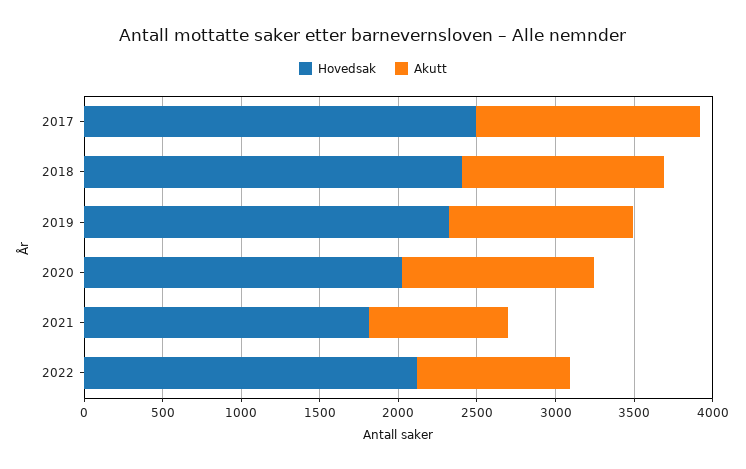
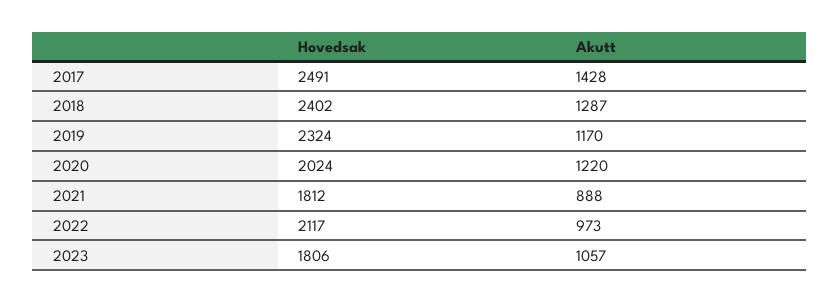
Hovedsak, 2023: none -> 1806
Akutt, 2023: none -> 1057

